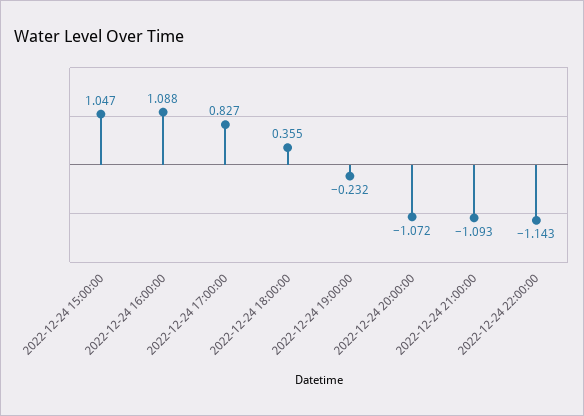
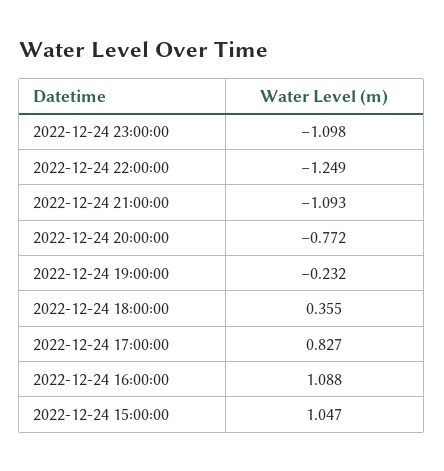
2022-12-24 20:00:00: -1.072 -> -0.772
2022-12-24 22:00:00: -1.143 -> -1.249
2022-12-24 23:00:00: none -> -1.098

